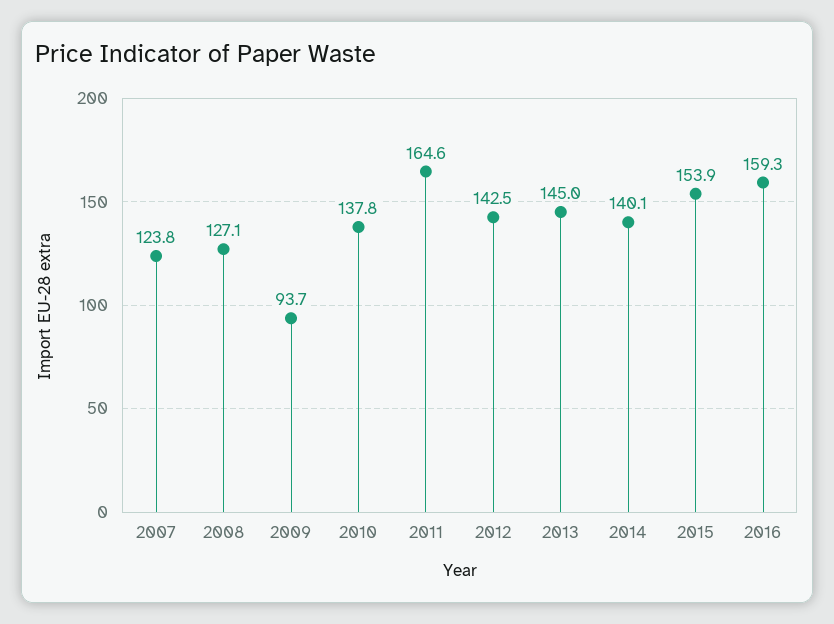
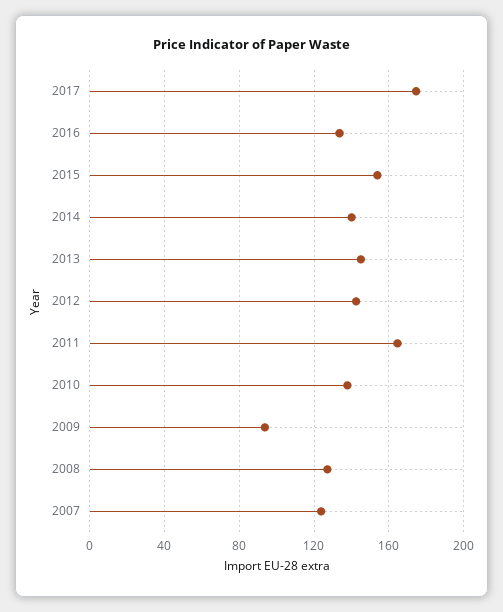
2016: 159.3 -> 135
2017: none -> 175

